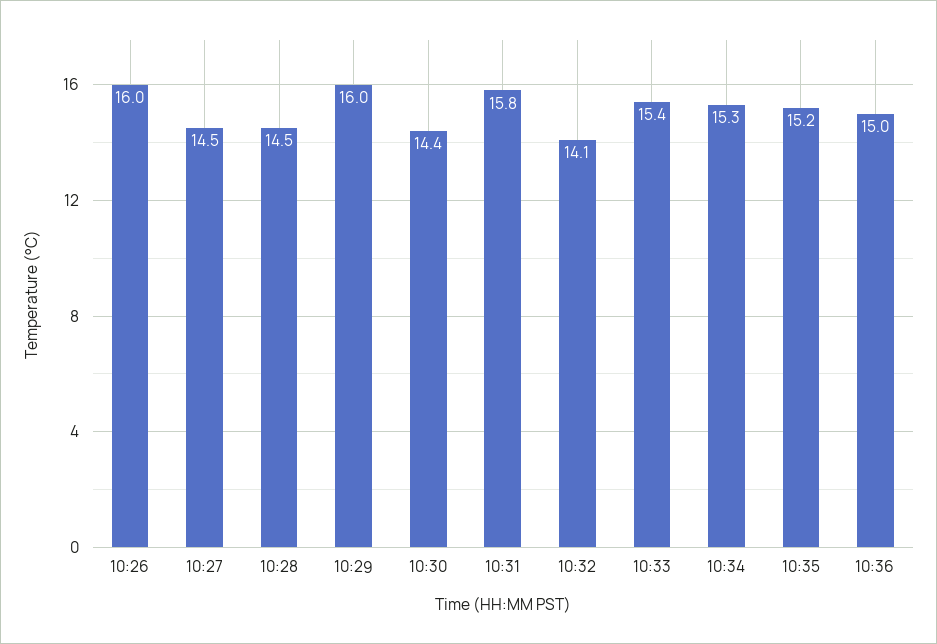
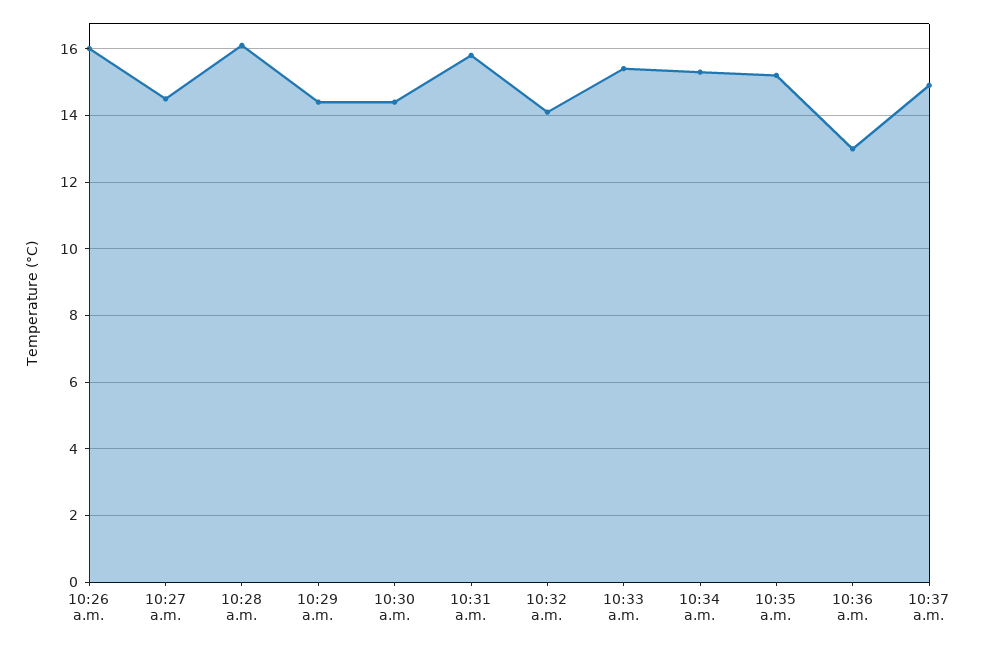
10:28: 14.5 -> 16
10:29: 16 -> 14.5
10:36: 15 -> 13
10:37 a.m.: none -> 15

